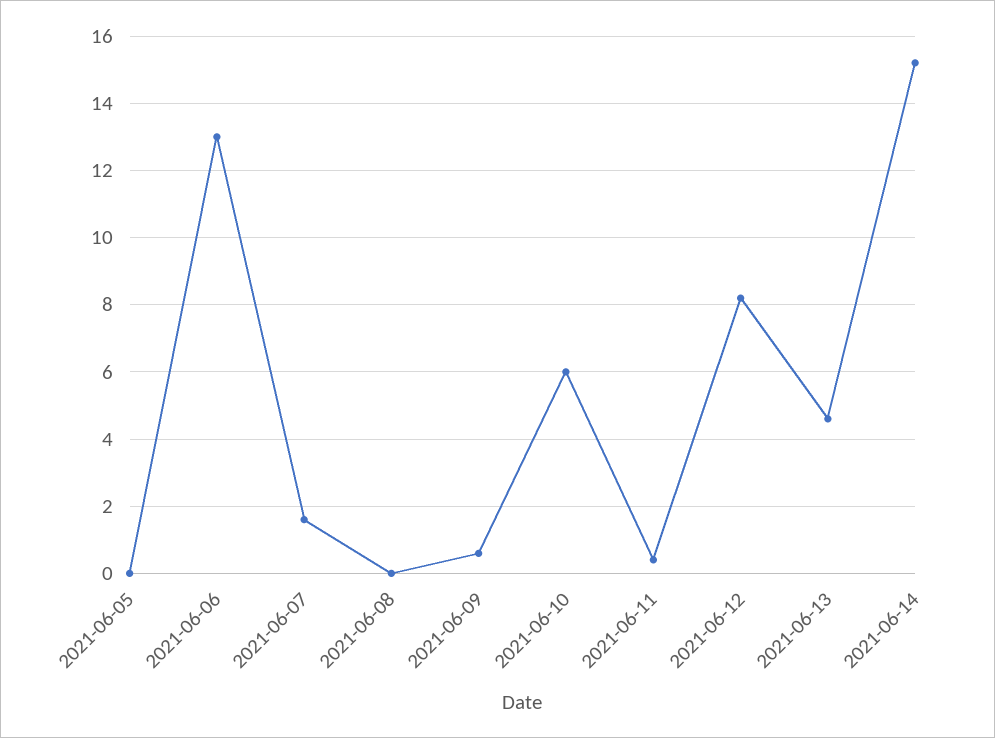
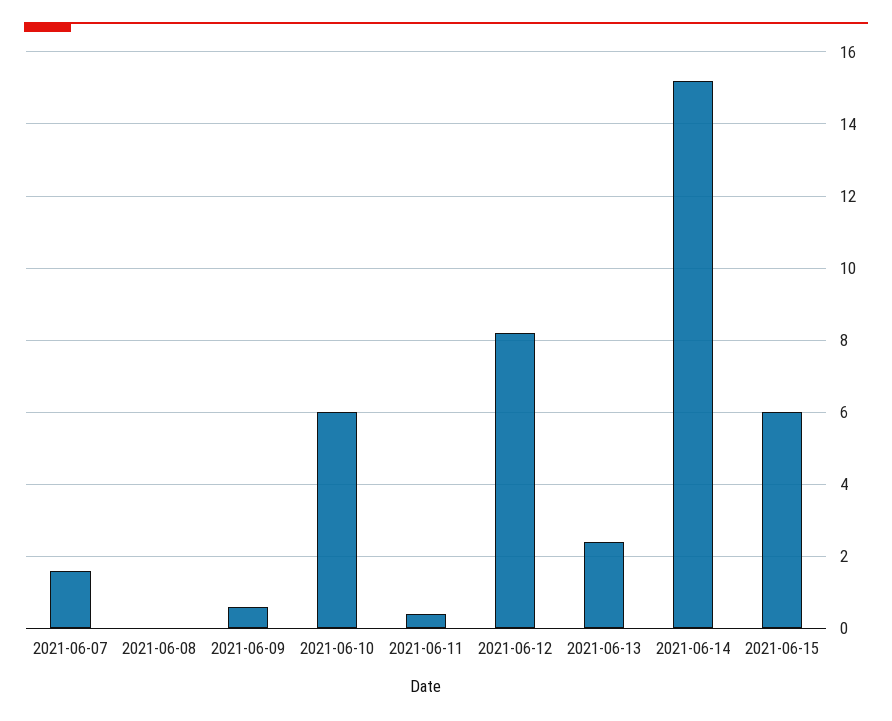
2021-06-05: 0 -> none
2021-06-06: 13 -> none
2021-06-13: 4.5 -> 2.5
2021-06-15: none -> 6

